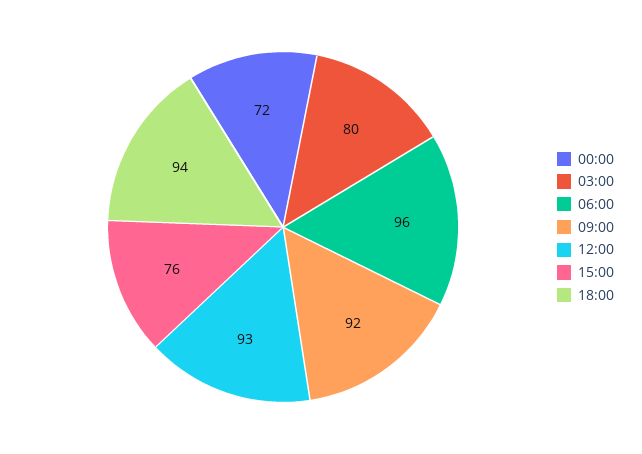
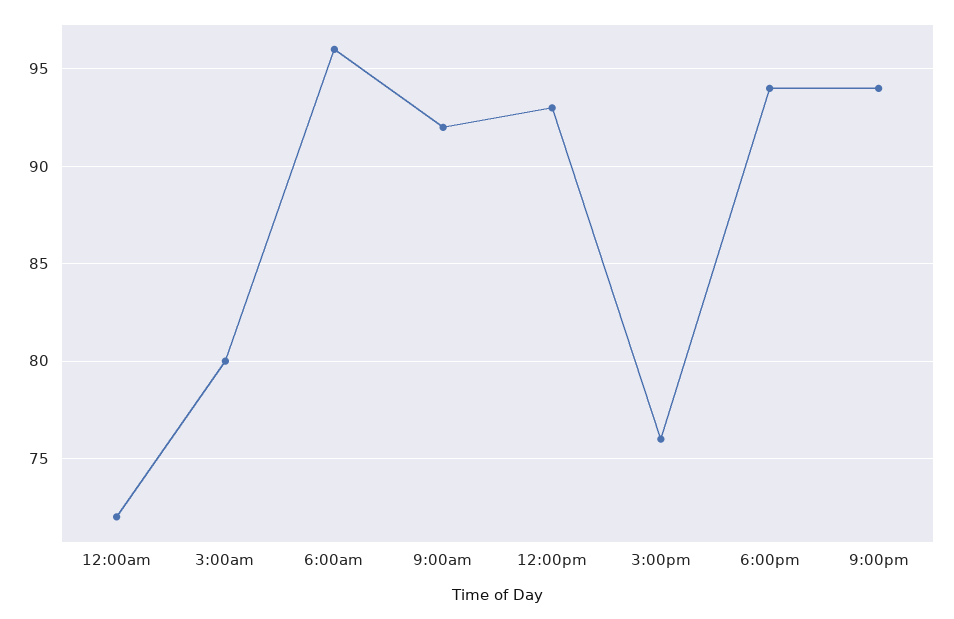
9:00pm: none -> 94

